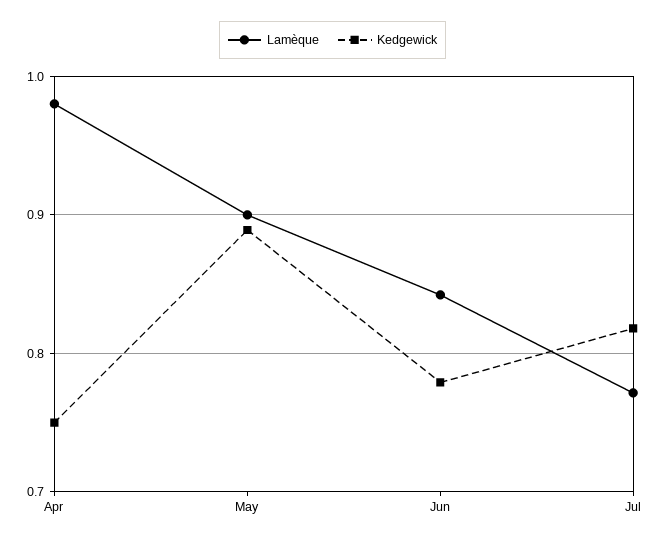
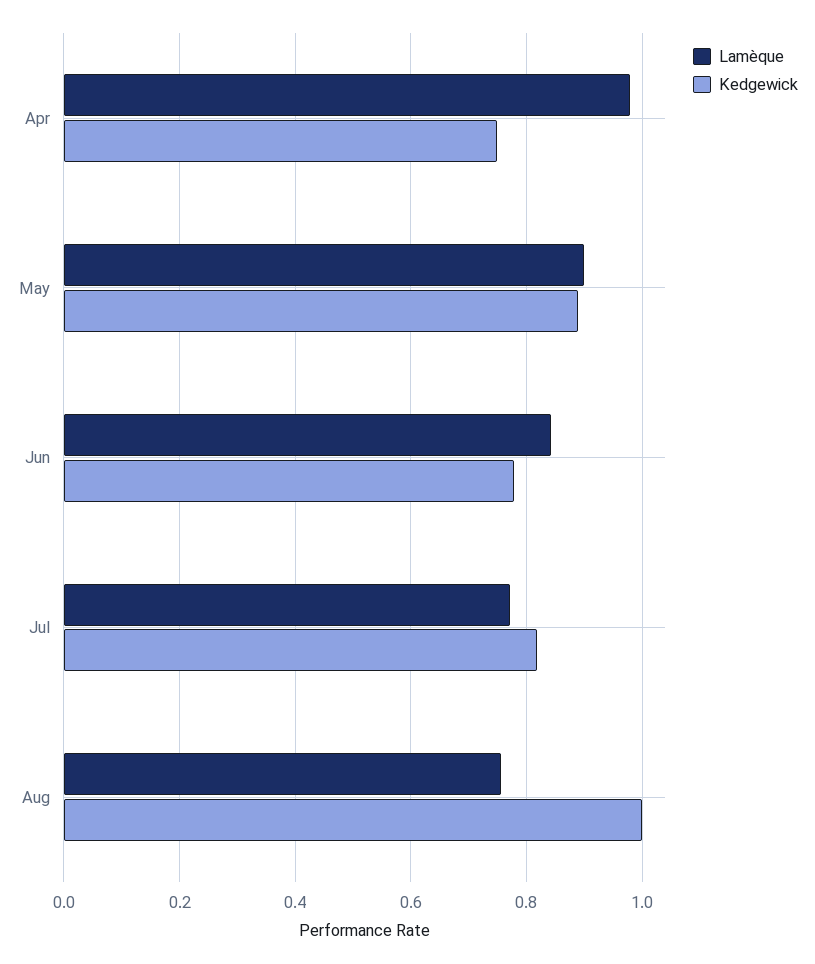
Lamèque, Aug: none -> 0.76
Kedgewick, Aug: none -> 1

